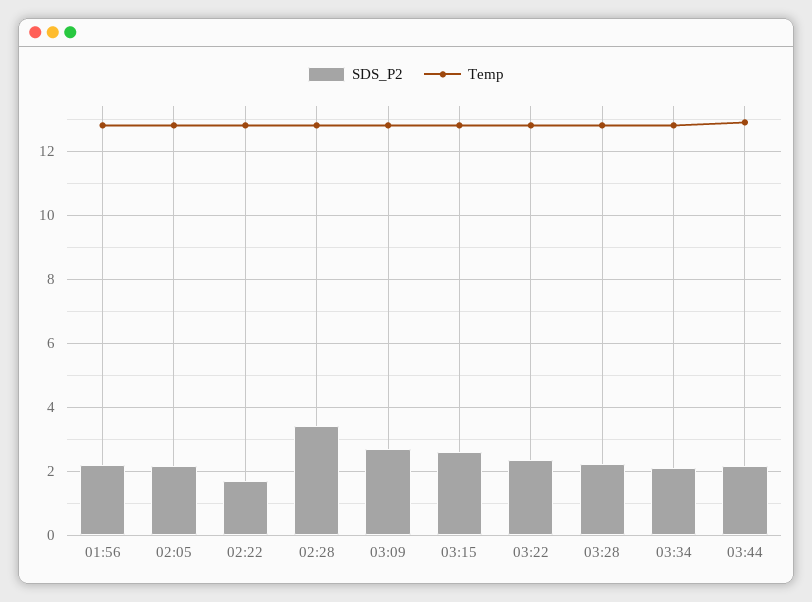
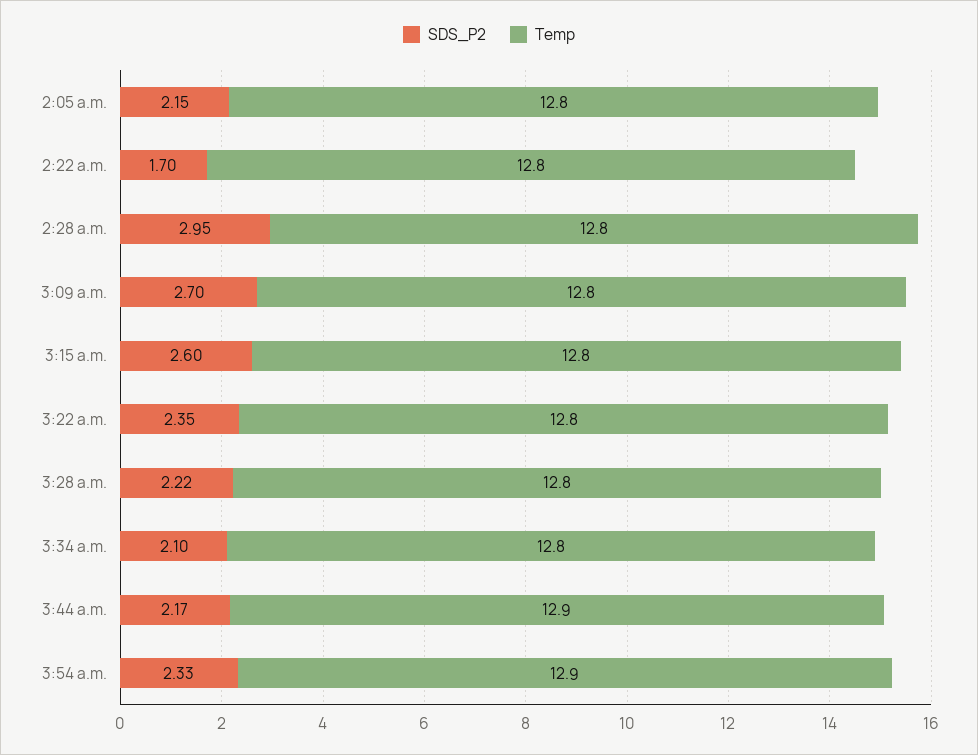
SDS_P2, 01:56: 2.2 -> none
Temp, 01:56: 12.8 -> none
SDS_P2, 02:28: 3.4 -> 2.95
SDS_P2, 3:54 a.m.: none -> 2.33
Temp, 3:54 a.m.: none -> 12.9

